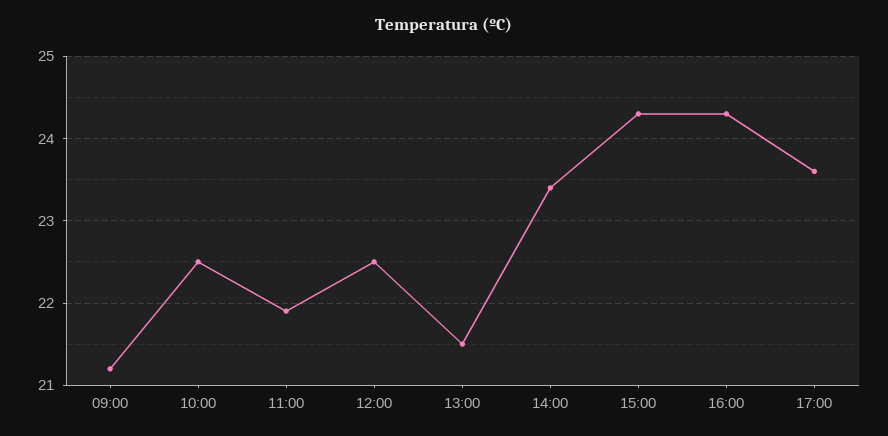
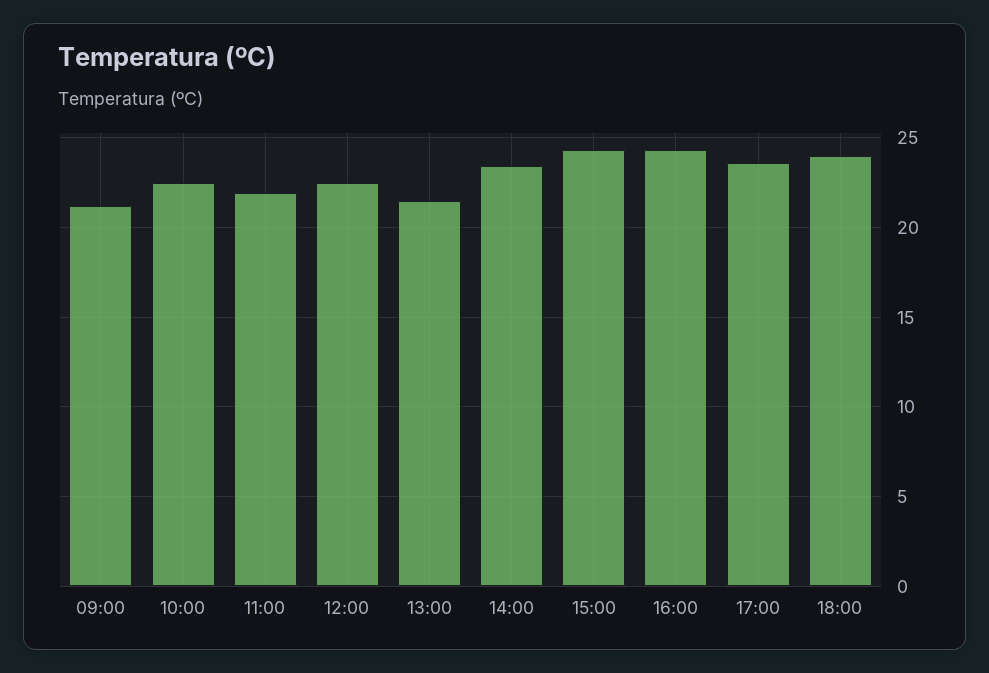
18:00: none -> 24

